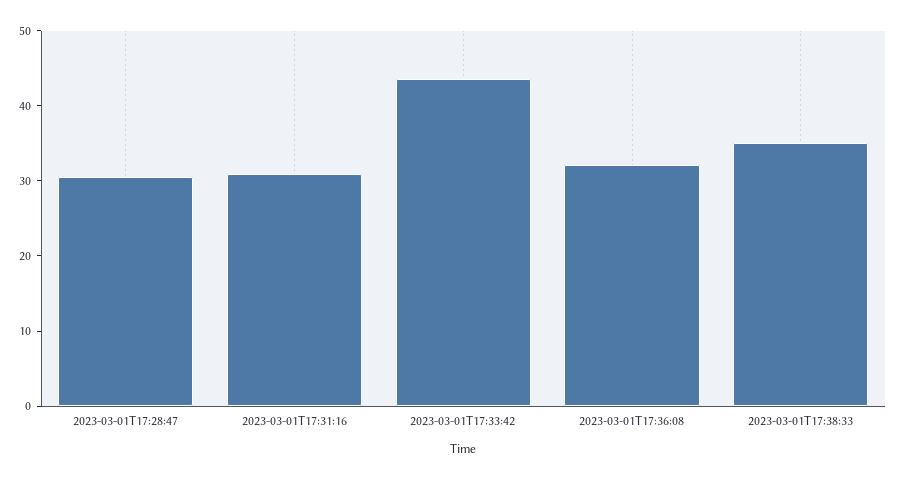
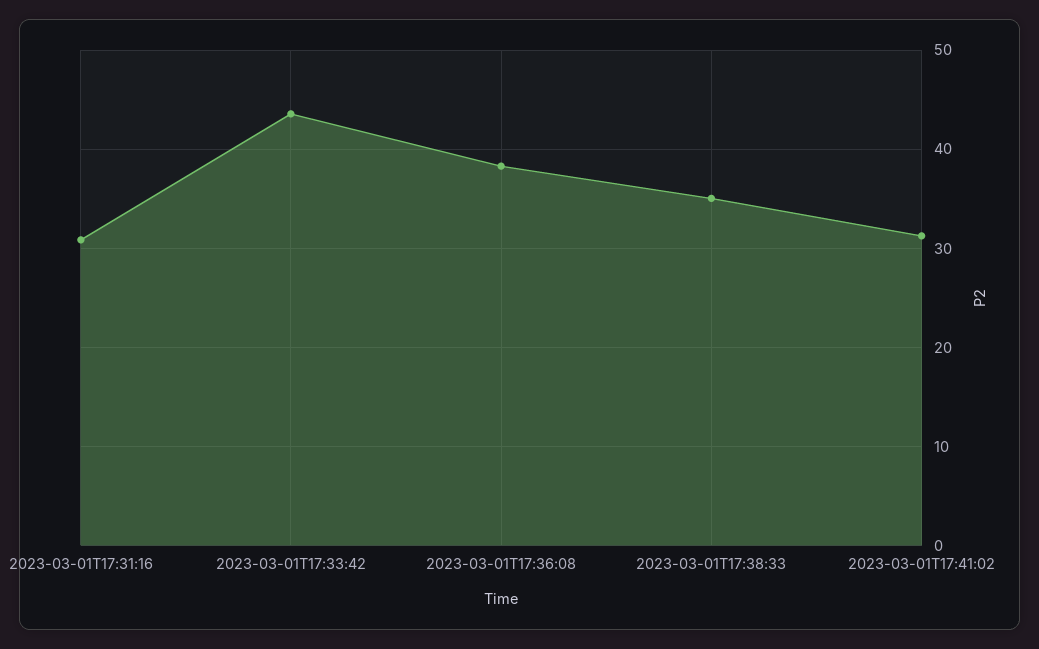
2023-03-01T17:28:47: 30 -> none
2023-03-01T17:36:08: 32 -> 38
2023-03-01T17:41:02: none -> 31

